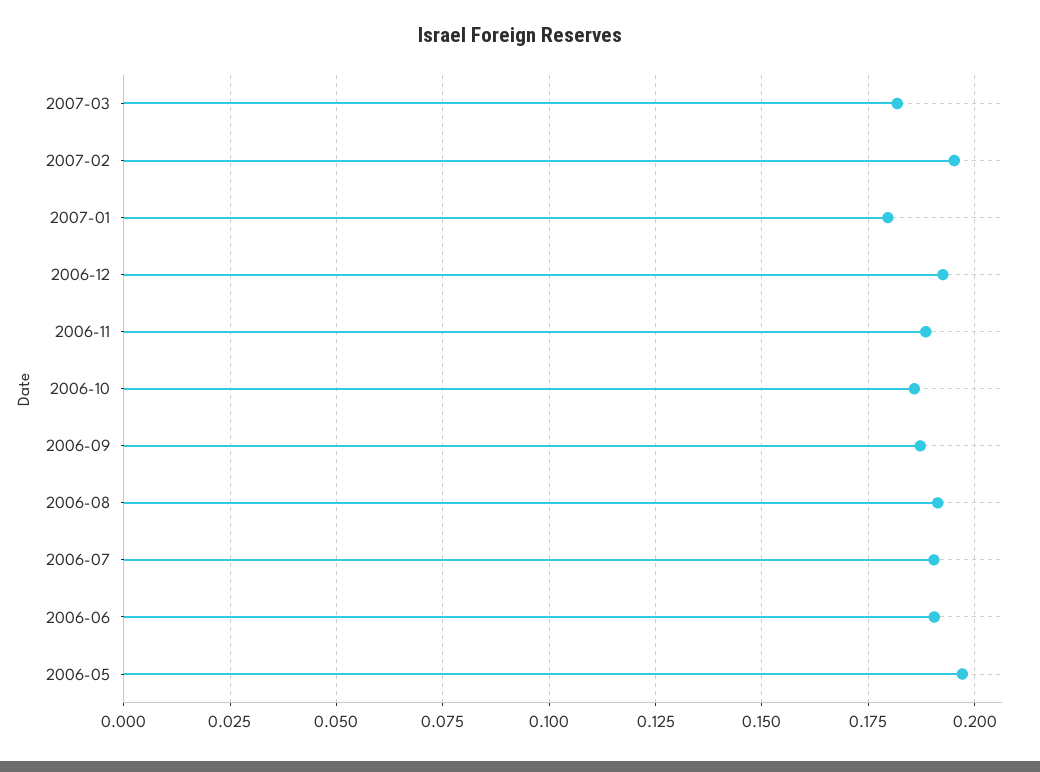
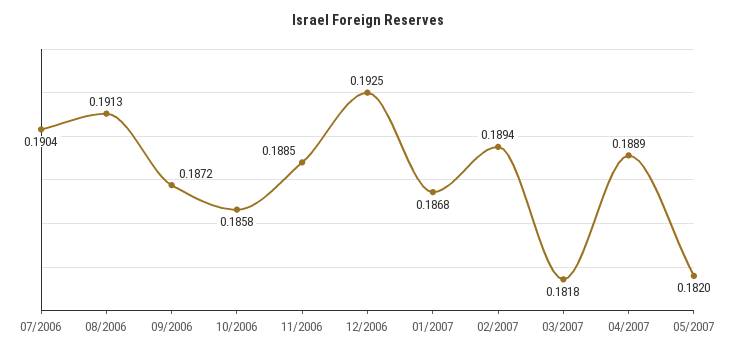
2007-02: 0.195 -> 0.1894
2007-01: 0.18 -> 0.1868
2006-06: 0.19 -> none
2006-05: 0.1975 -> none
04/2007: none -> 0.1889
05/2007: none -> 0.182

